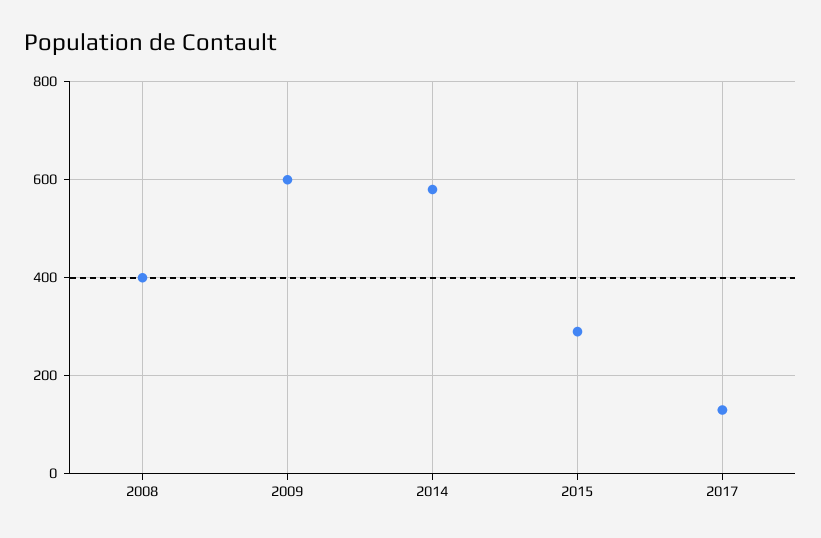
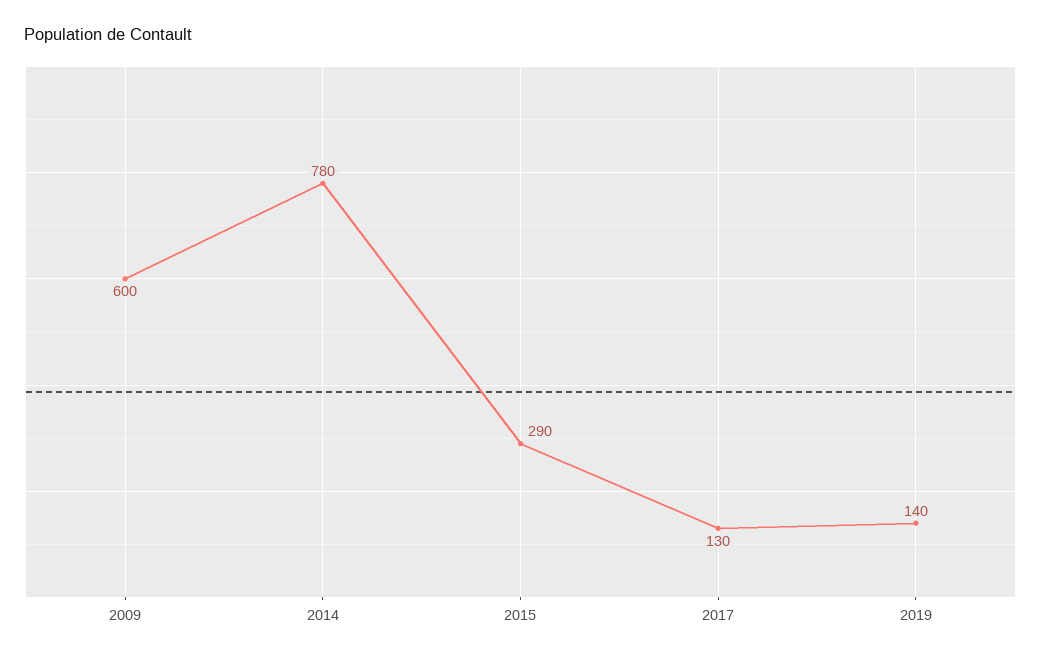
2008: 400 -> none
2014: 580 -> 780
2019: none -> 140

